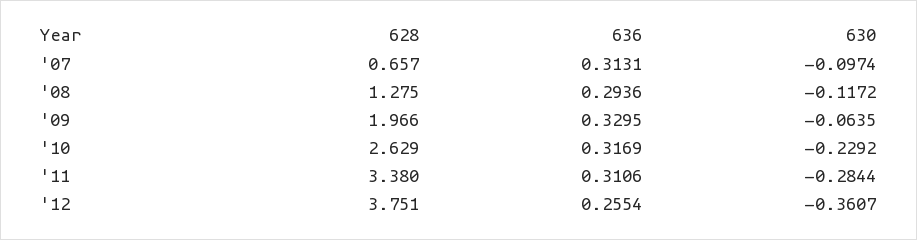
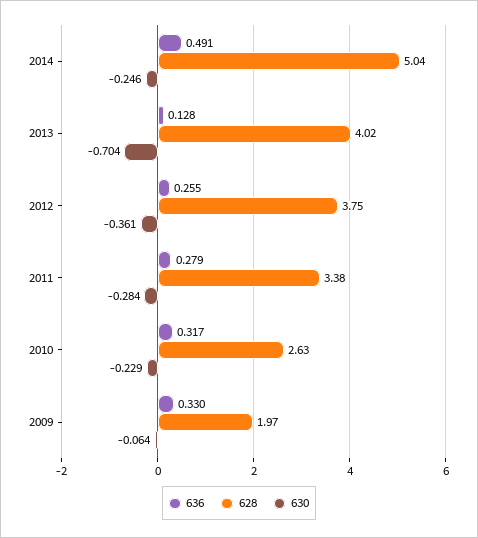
628, '07: 0.657 -> none
636, '07: 0.3131 -> none
630, '07: -0.0974 -> none
628, '08: 1.275 -> none
636, '08: 0.2936 -> none
630, '08: -0.1172 -> none
636, '11: 0.3106 -> 0.279
636, 2014: none -> 0.491
628, 2014: none -> 5.04
630, 2014: none -> -0.246
636, 2013: none -> 0.128
628, 2013: none -> 4.02
630, 2013: none -> -0.704

